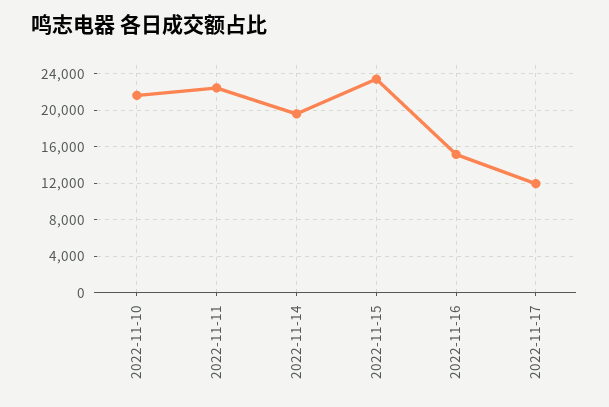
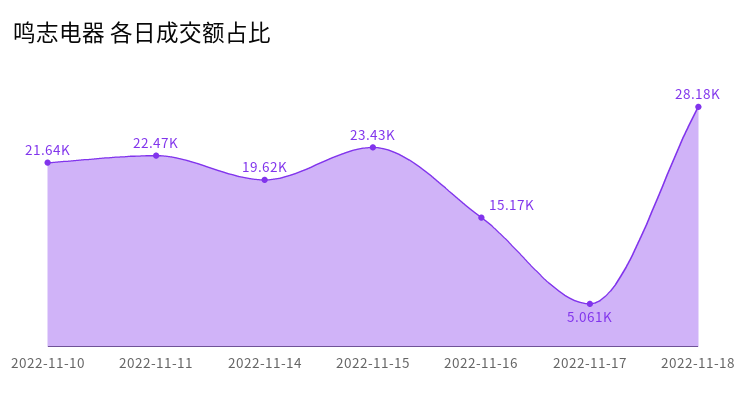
2022-11-17: 12000 -> 5061
2022-11-18: none -> 28180

